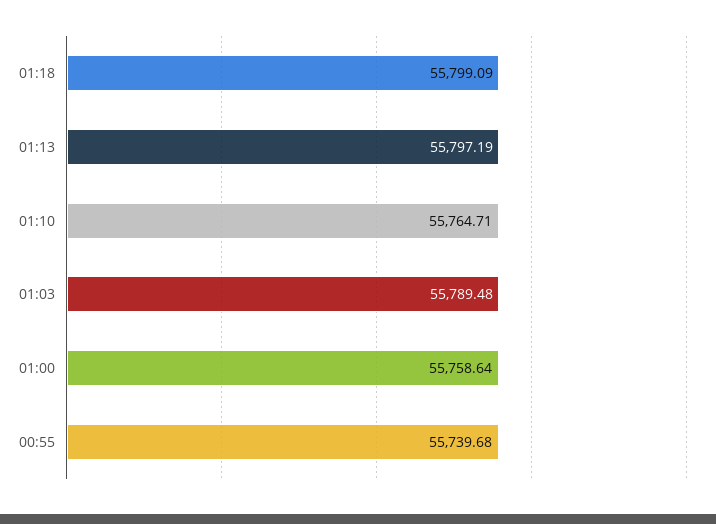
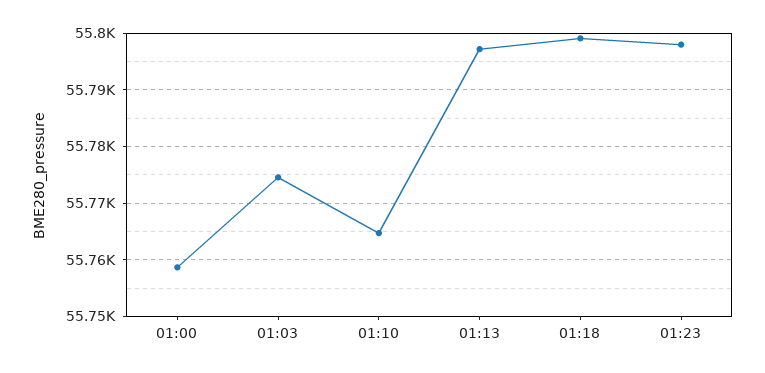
01:03: 55789.48 -> 55774
00:55: 55739.68 -> none
01:23: none -> 55798

